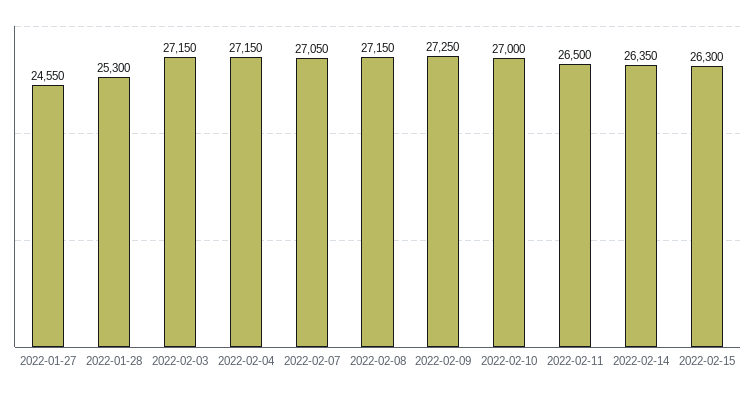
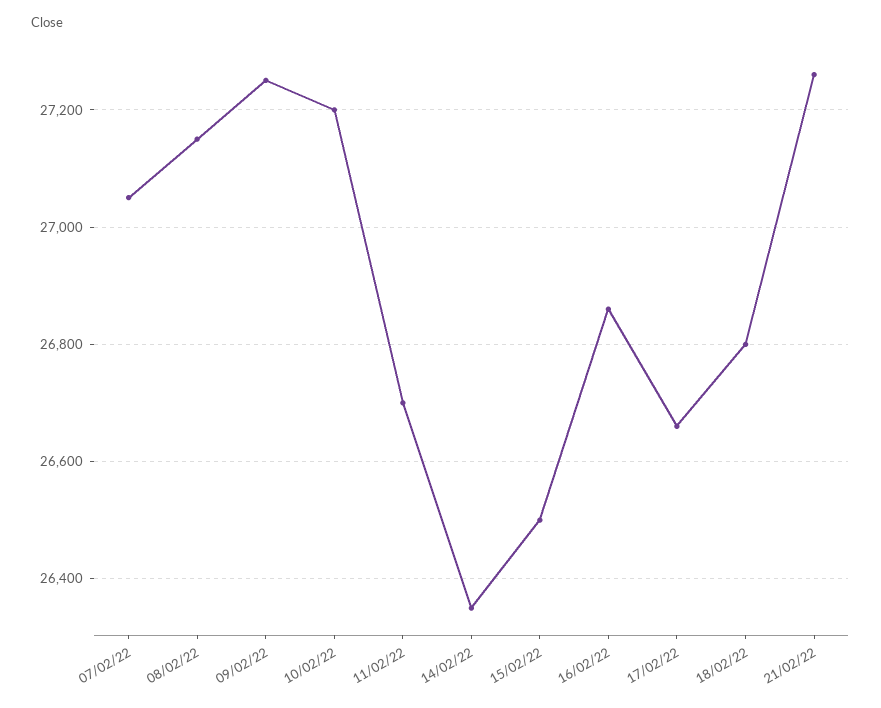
2022-01-27: 24550 -> none
2022-01-28: 25300 -> none
2022-02-03: 27150 -> none
2022-02-04: 27150 -> none
2022-02-10: 27000 -> 27200
2022-02-11: 26500 -> 26700
2022-02-15: 26300 -> 26500
16/02/22: none -> 26860
17/02/22: none -> 26660
18/02/22: none -> 26800
21/02/22: none -> 27260

